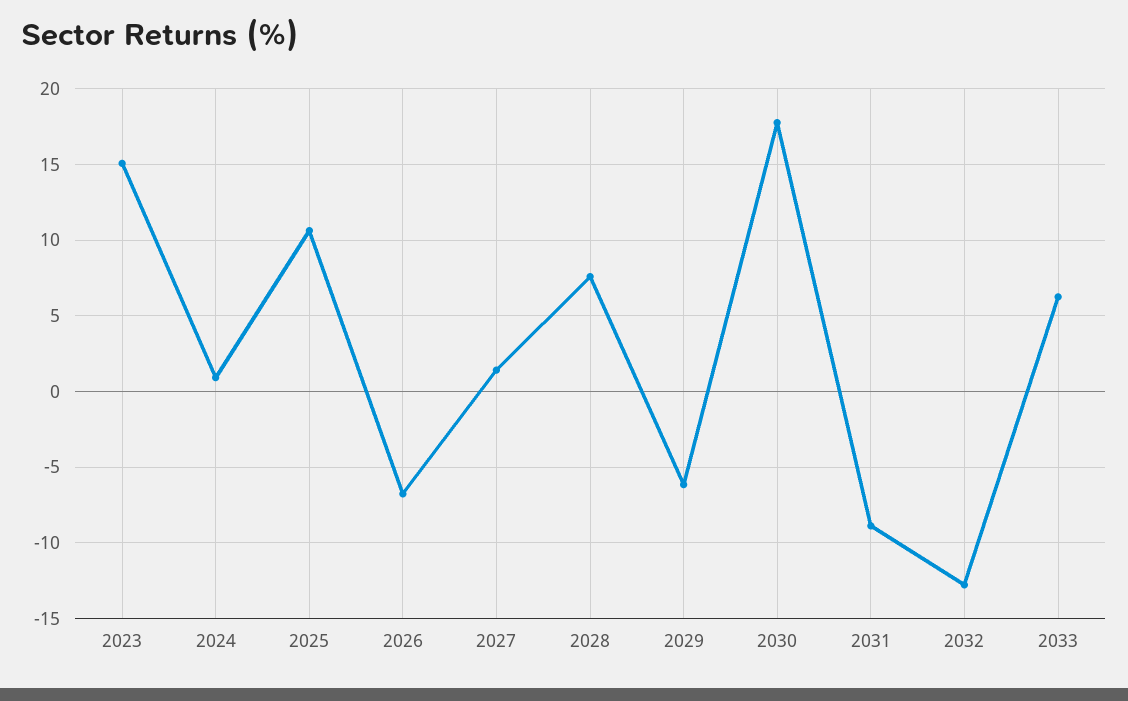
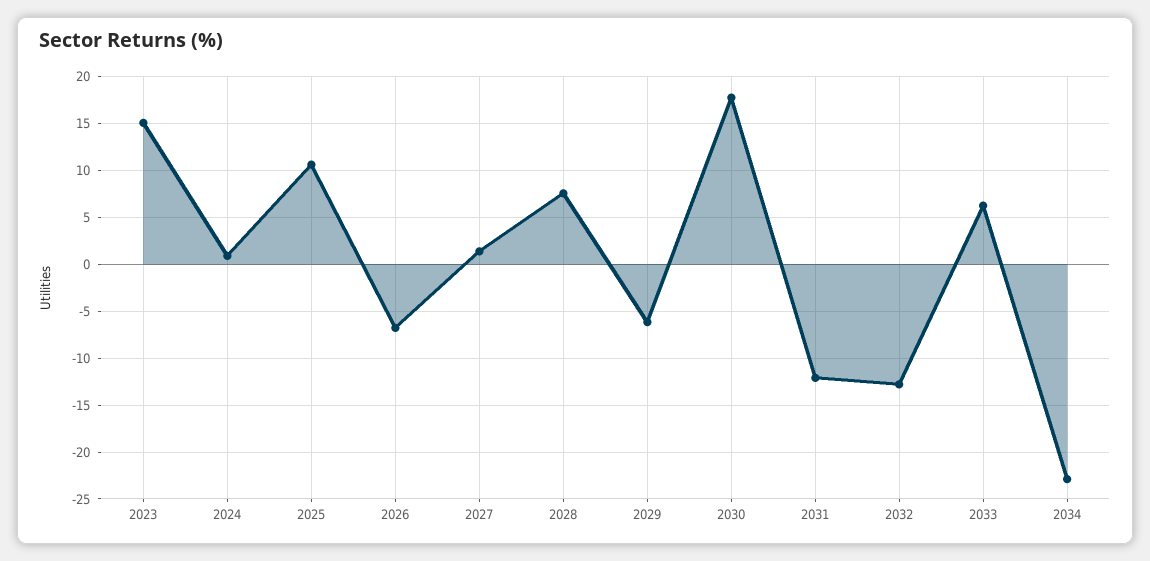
2031: -9 -> -12
2034: none -> -23

